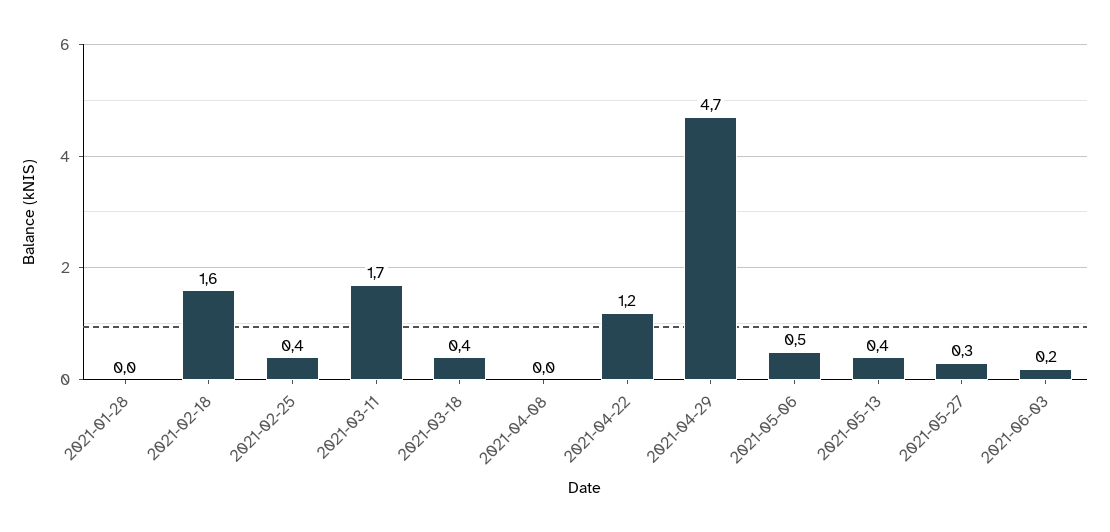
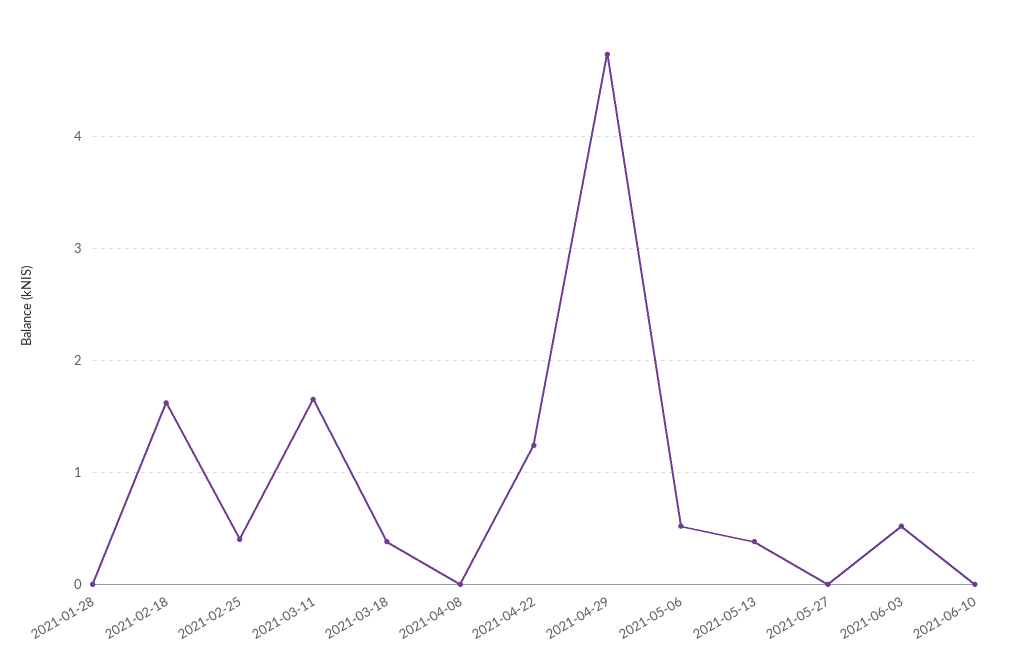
2021-05-27: 0.3 -> 0
2021-06-03: 0.2 -> 0.5
2021-06-10: none -> 0

